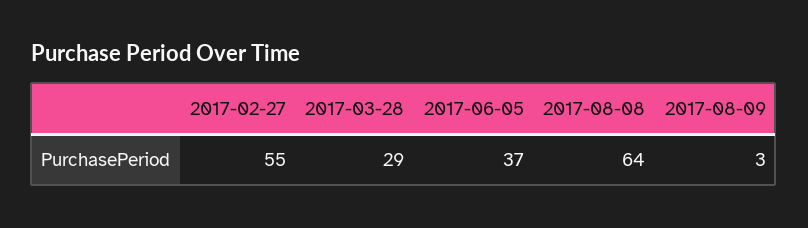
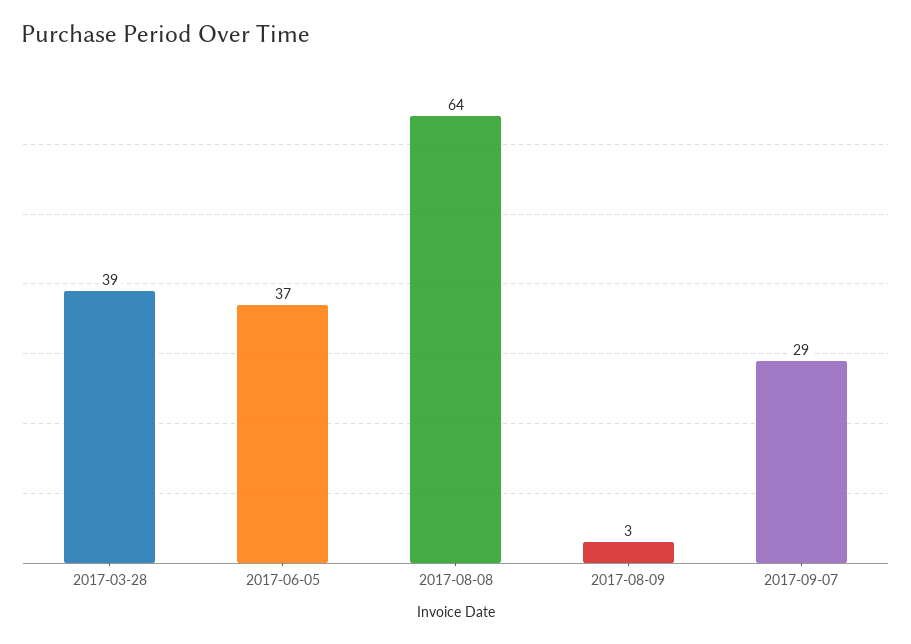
2017-02-27: 55 -> none
2017-03-28: 29 -> 39
2017-09-07: none -> 29

